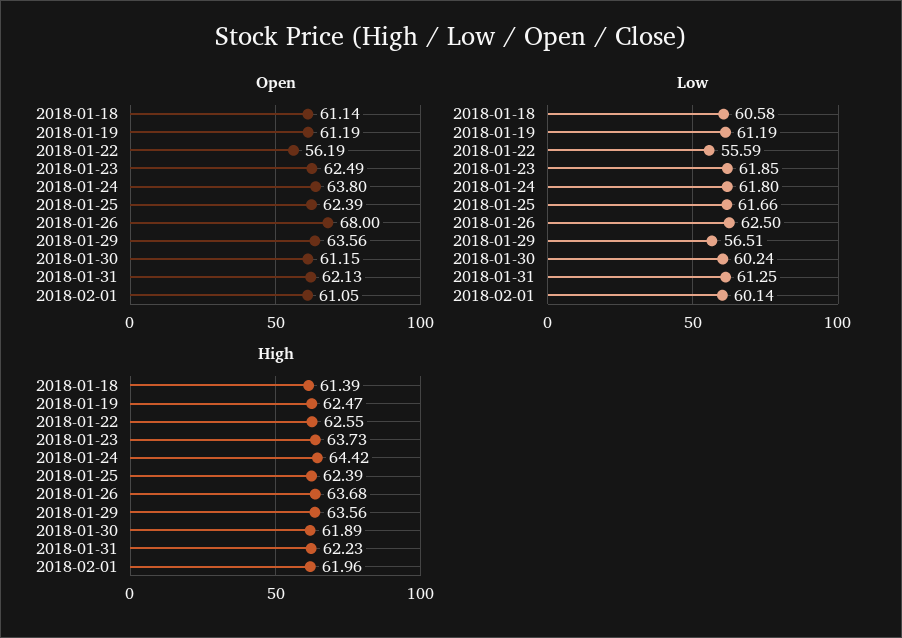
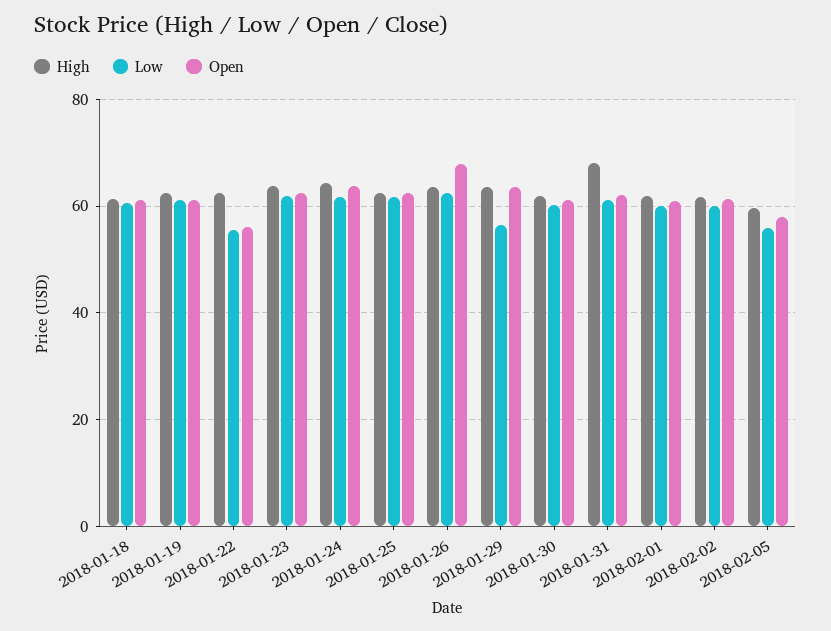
High, 2018-01-31: 62.23 -> 68
High, 2018-02-02: none -> 62
Low, 2018-02-02: none -> 60
Open, 2018-02-02: none -> 62
High, 2018-02-05: none -> 60
Low, 2018-02-05: none -> 56
Open, 2018-02-05: none -> 58

